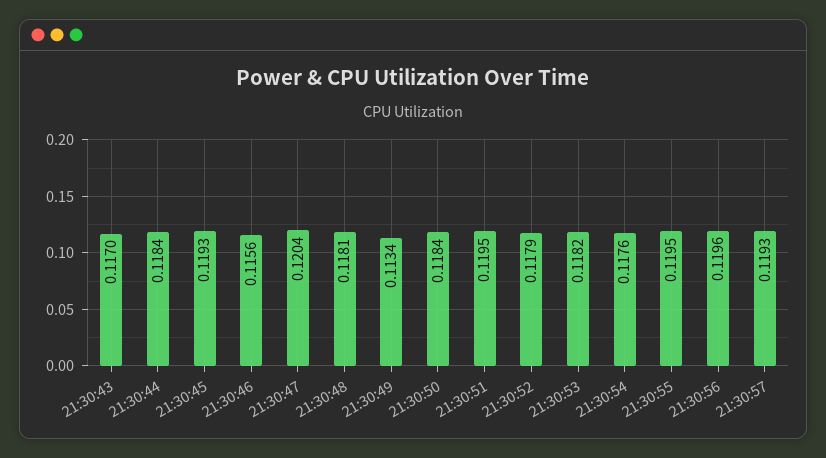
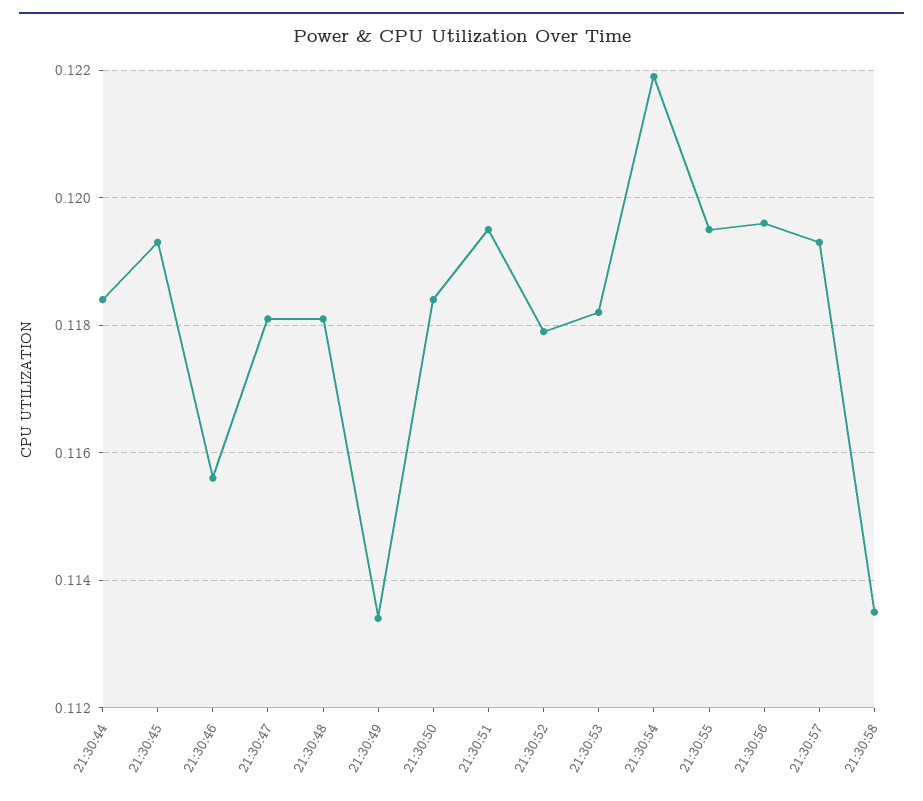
21:30:43: 0.117 -> none
21:30:47: 0.1204 -> 0.118
21:30:54: 0.1176 -> 0.122
21:30:58: none -> 0.1135

